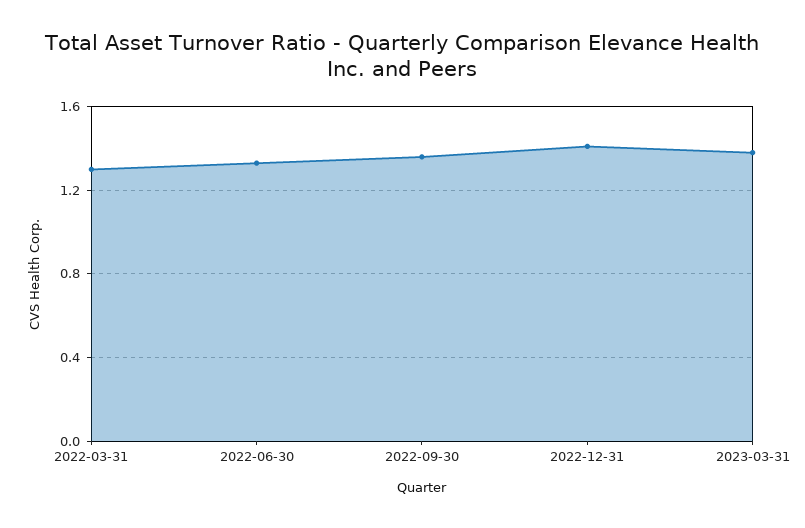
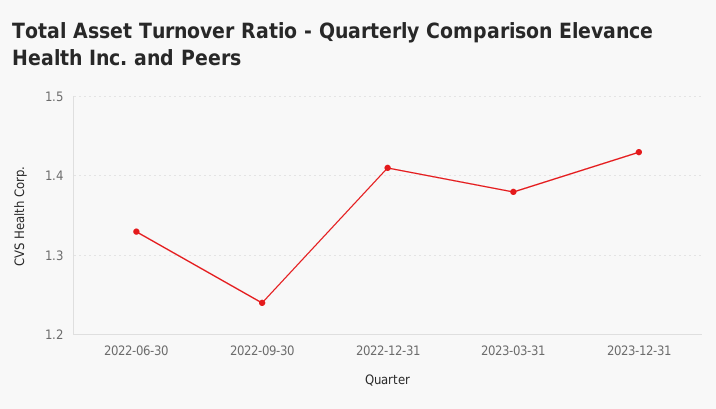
2022-03-31: 1.3 -> none
2022-09-30: 1.35 -> 1.24
2023-12-31: none -> 1.43

